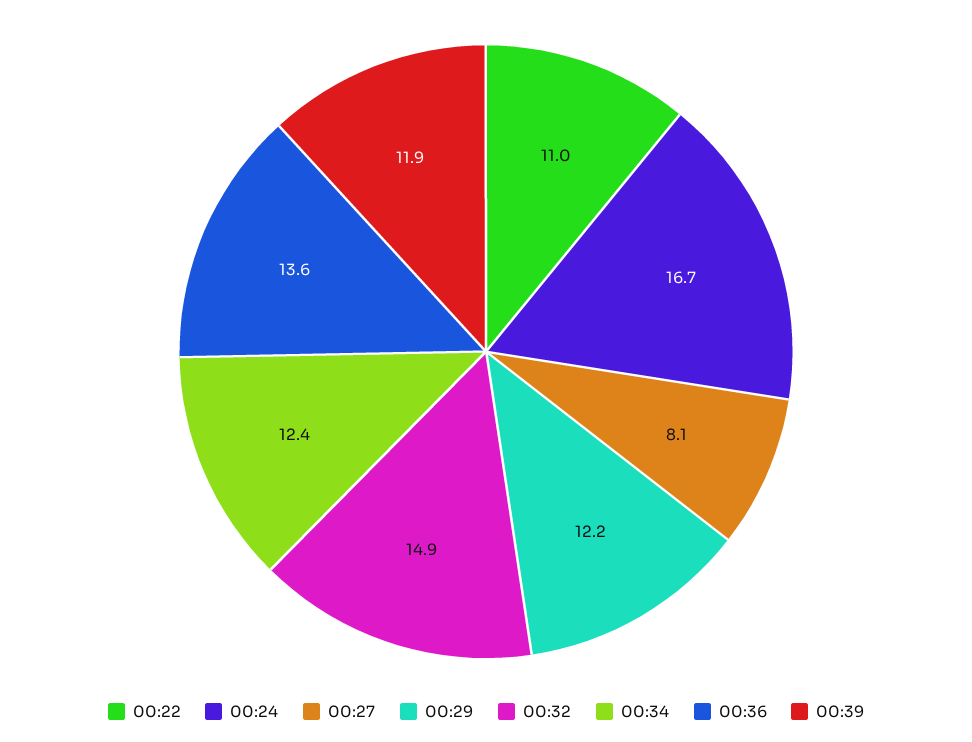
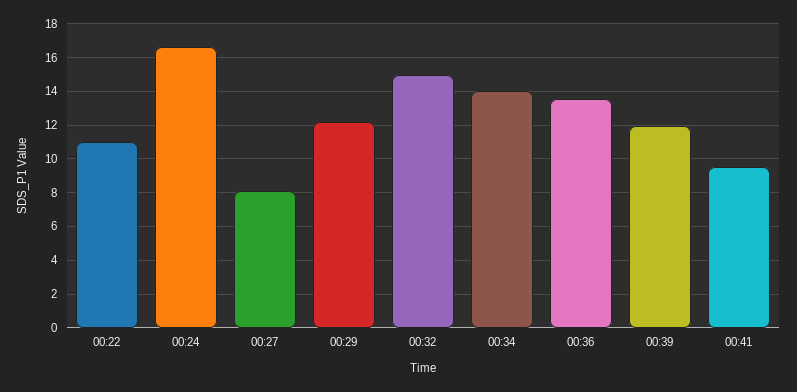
00:34: 12.4 -> 14
00:41: none -> 9.5

